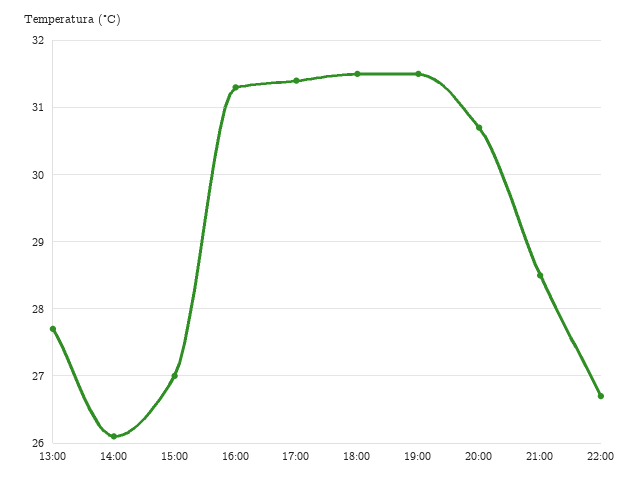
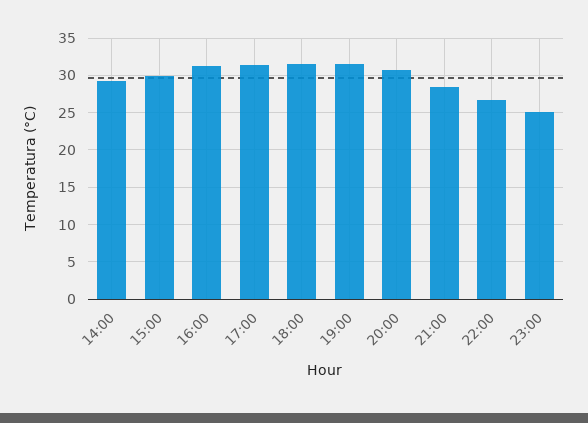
13:00: 27.7 -> none
14:00: 26.1 -> 29
15:00: 27 -> 30
23:00: none -> 25

